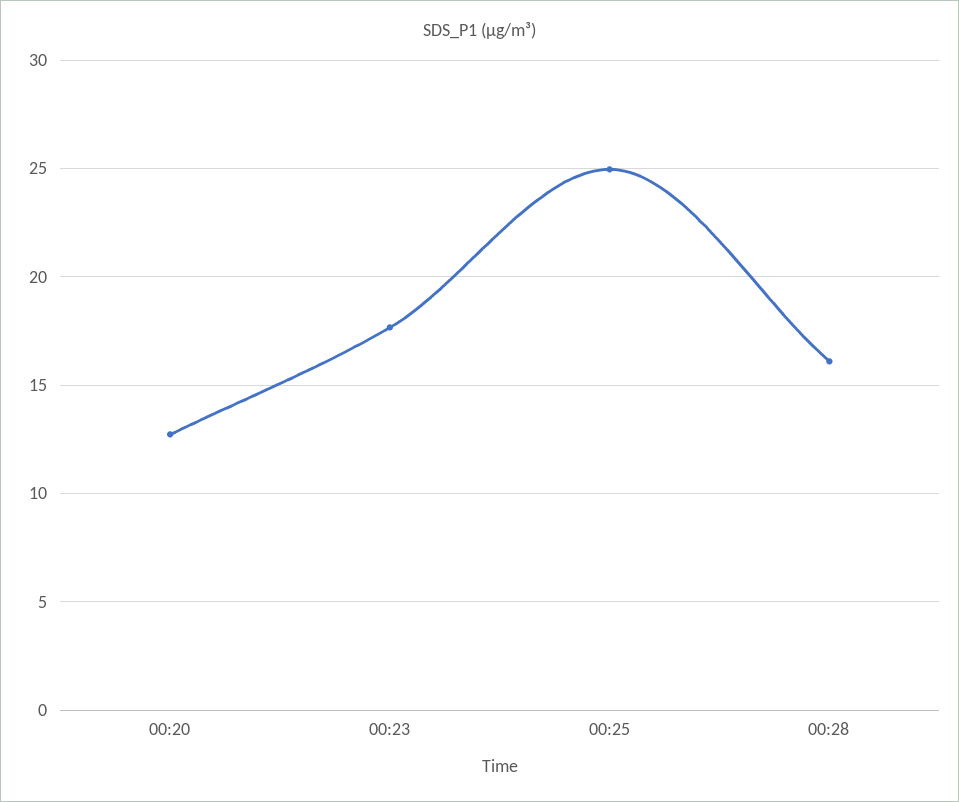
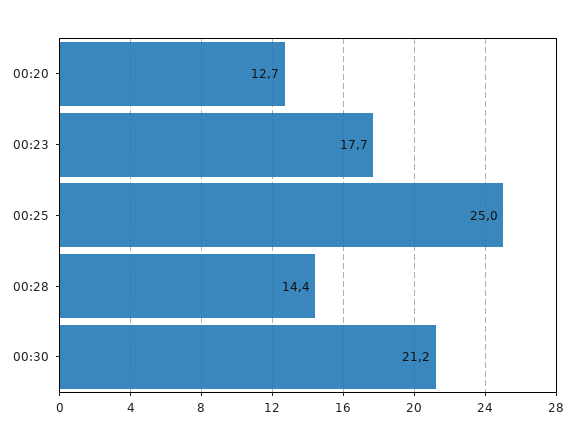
00:28: 16 -> 14.4
00:30: none -> 21.2

